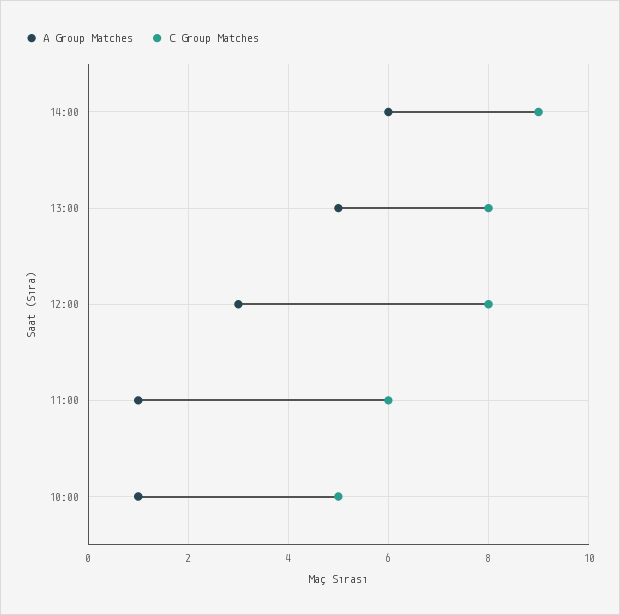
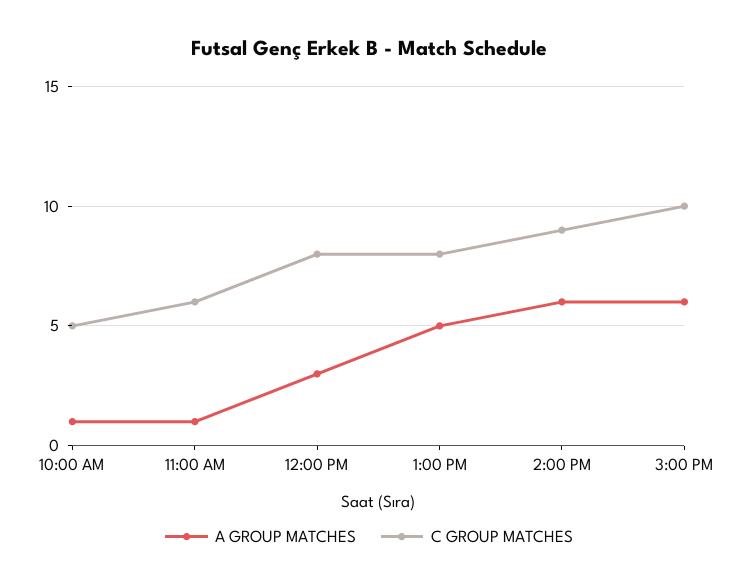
A Group Matches, 3:00 PM: none -> 6
C Group Matches, 3:00 PM: none -> 10

